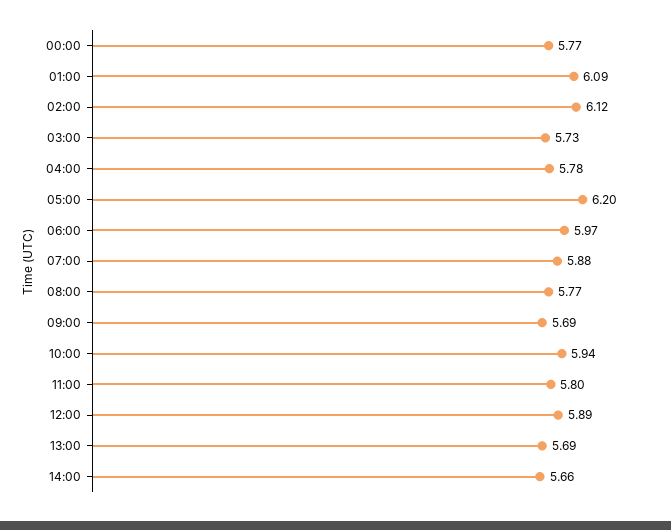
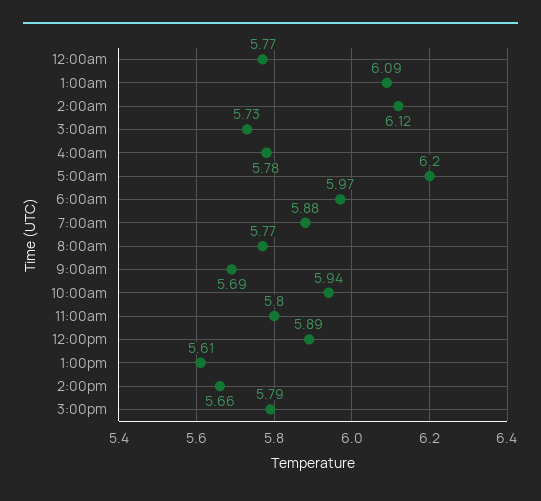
13:00: 5.69 -> 5.61
3:00pm: none -> 5.79

